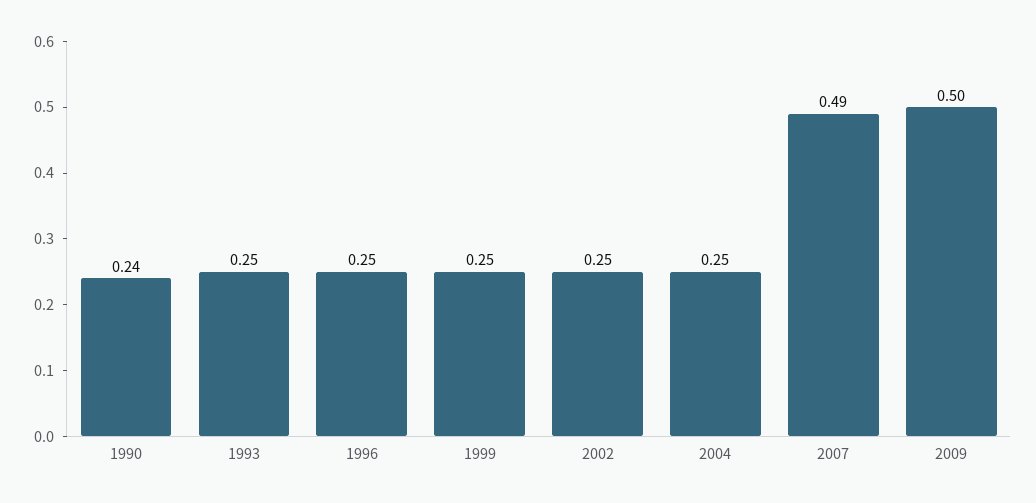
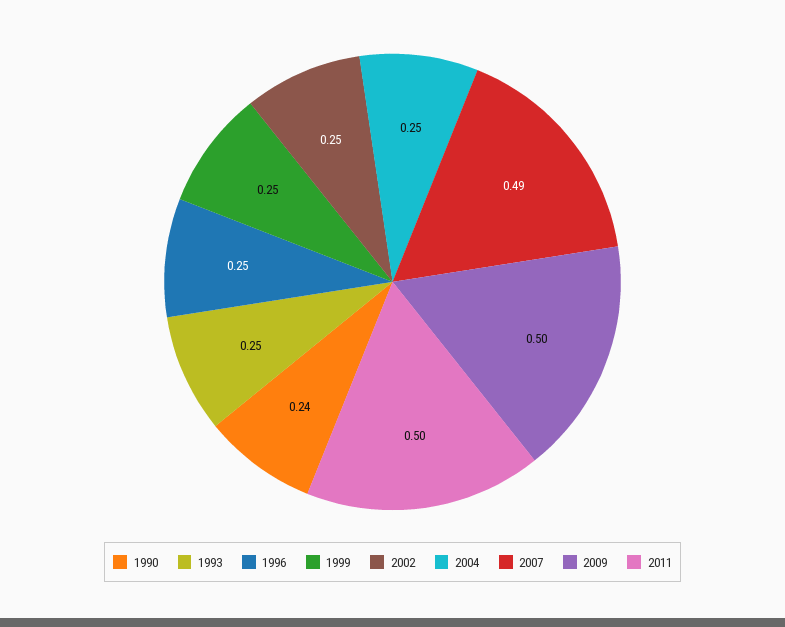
2011: none -> 0.5

